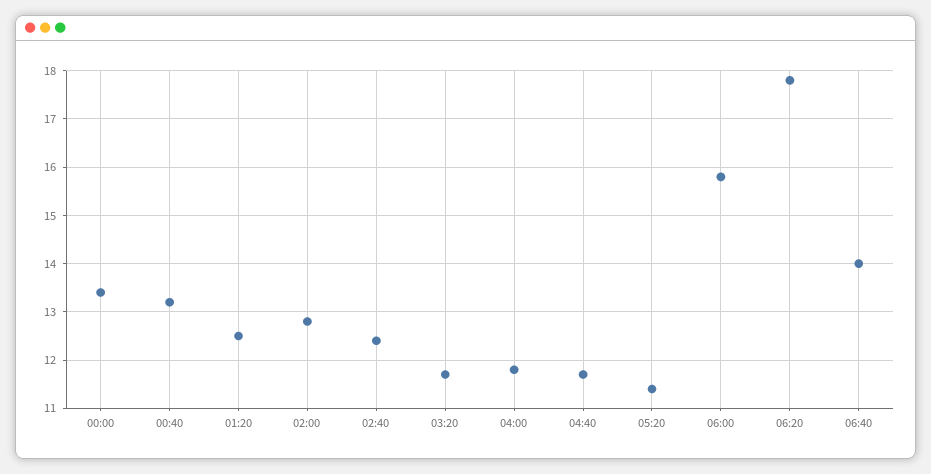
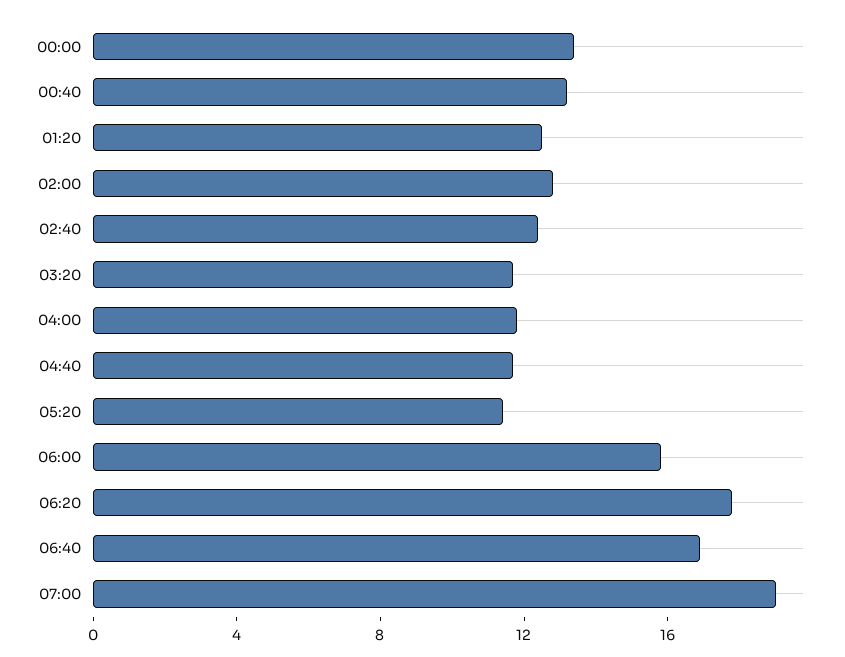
06:40: 14 -> 17
07:00: none -> 19

